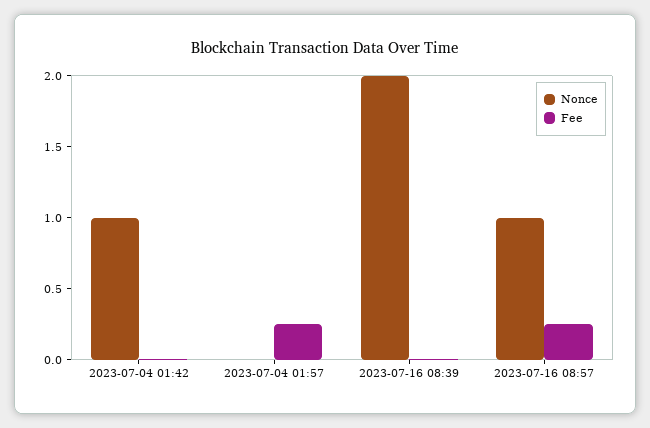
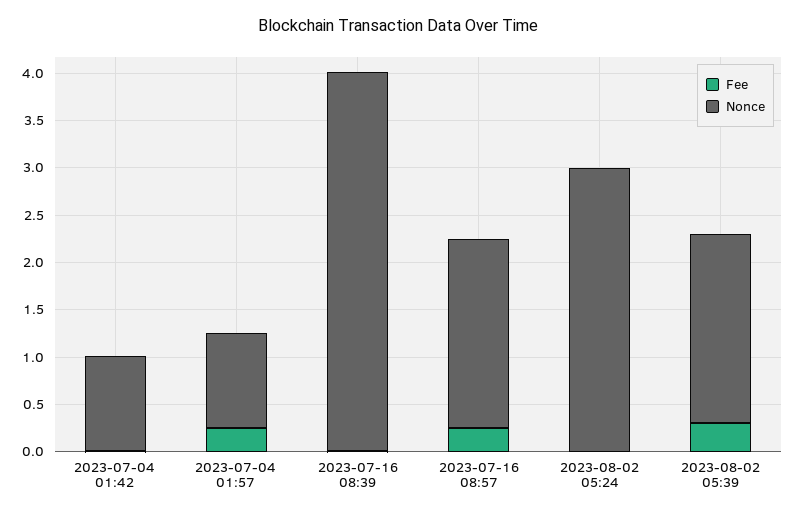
Nonce, 2023-07-04 01:57: 0 -> 1
Nonce, 2023-07-16 08:39: 2 -> 4
Nonce, 2023-07-16 08:57: 1 -> 2
Fee, 2023-08-02 05:24: none -> 0
Nonce, 2023-08-02 05:24: none -> 3
Fee, 2023-08-02 05:39: none -> 0.3
Nonce, 2023-08-02 05:39: none -> 2

